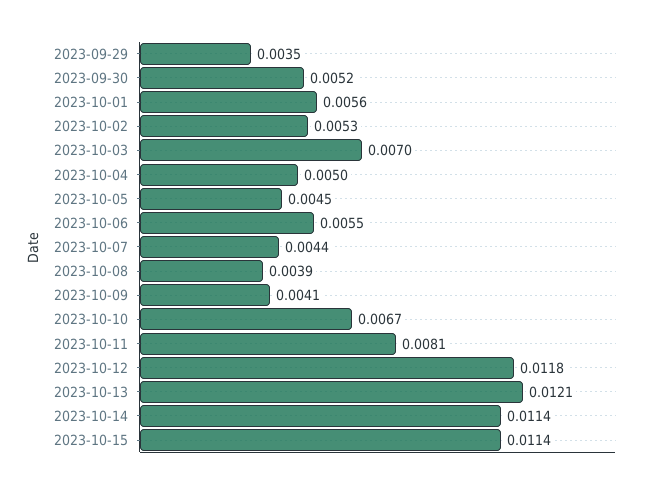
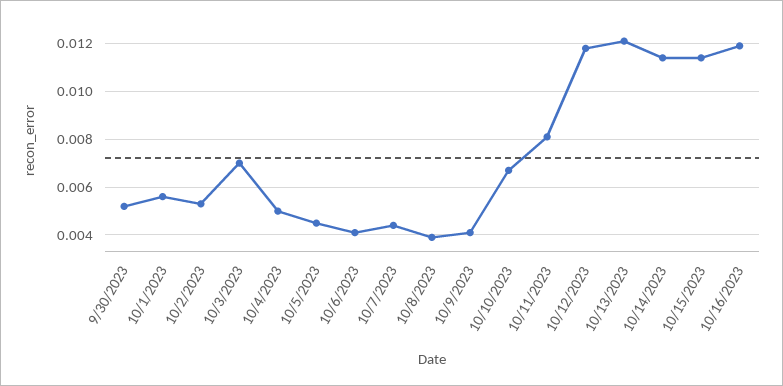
2023-09-29: 0.0035 -> none
2023-10-06: 0.0055 -> 0.004
10/16/2023: none -> 0.012

